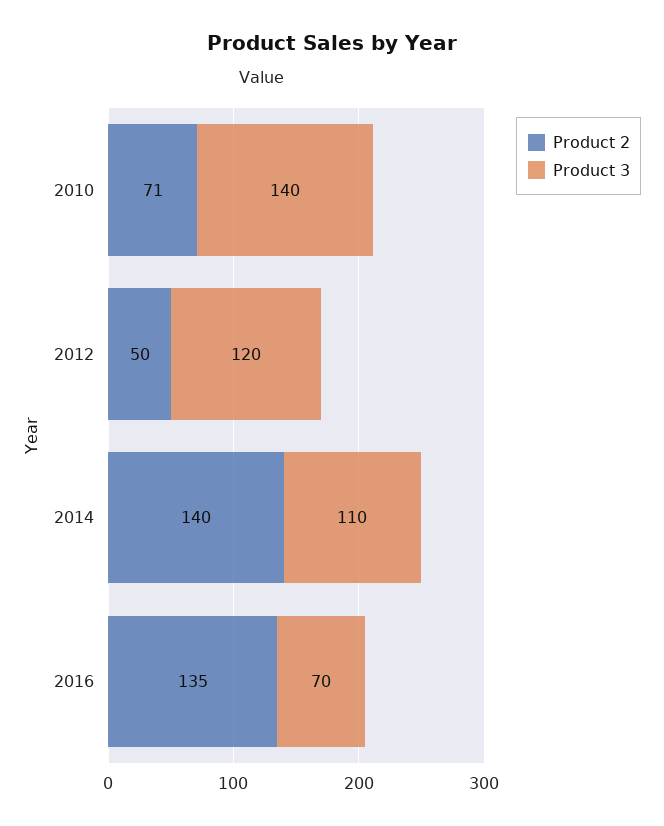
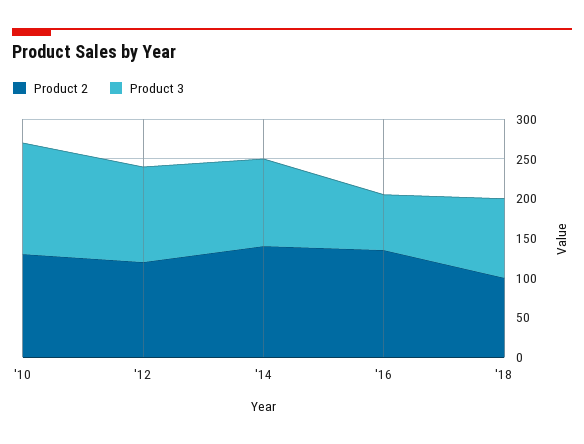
Product 2, 2010: 71 -> 125
Product 2, 2012: 50 -> 125
Product 2, '18: none -> 100
Product 3, '18: none -> 100

